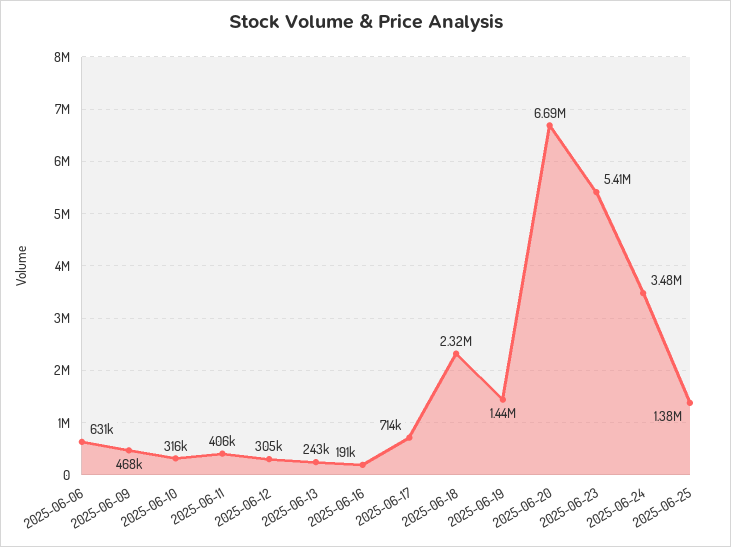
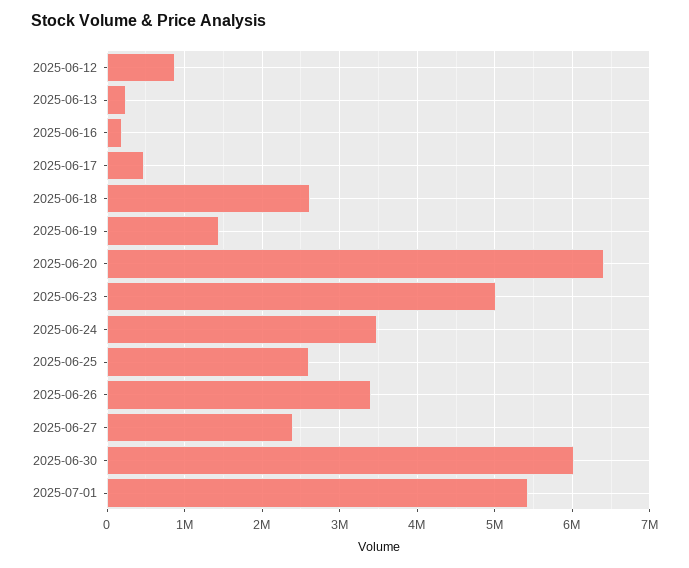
2025-06-06: 631000 -> none
2025-06-09: 468000 -> none
2025-06-10: 316000 -> none
2025-06-11: 406000 -> none
2025-06-12: 305000 -> 900000
2025-06-17: 714000 -> 500000
2025-06-18: 2320000 -> 2600000
2025-06-20: 6690000 -> 6400000
2025-06-23: 5410000 -> 5000000
2025-06-25: 1380000 -> 2600000
2025-06-26: none -> 3400000
2025-06-27: none -> 2400000
2025-06-30: none -> 6000000
2025-07-01: none -> 5400000

